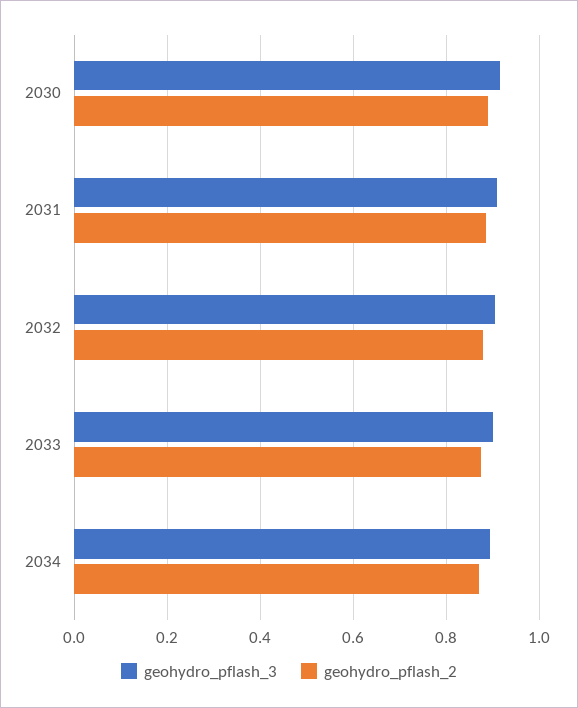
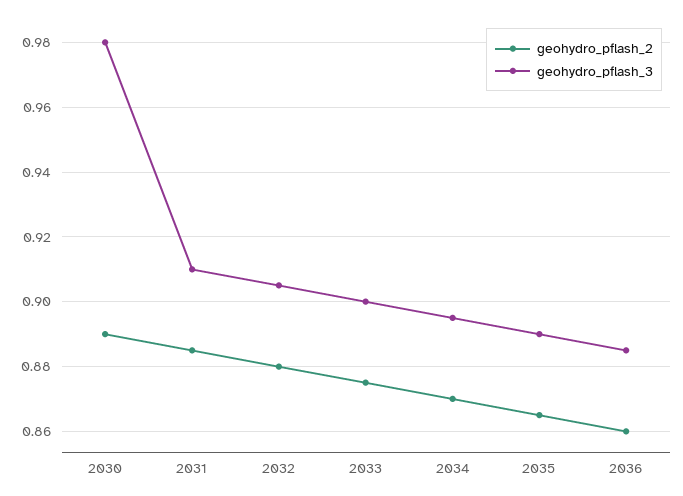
geohydro_pflash_3, 2030: 0.92 -> 0.98
geohydro_pflash_2, 2035: none -> 0.865
geohydro_pflash_3, 2035: none -> 0.89
geohydro_pflash_2, 2036: none -> 0.86
geohydro_pflash_3, 2036: none -> 0.885

